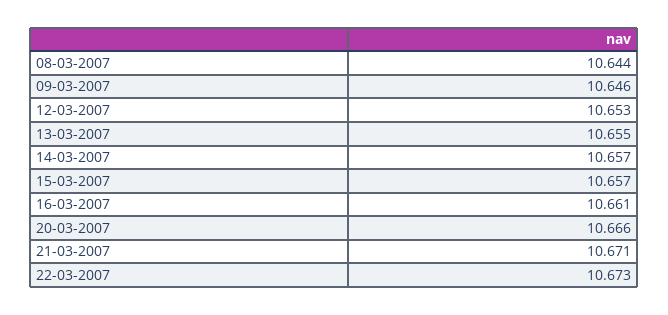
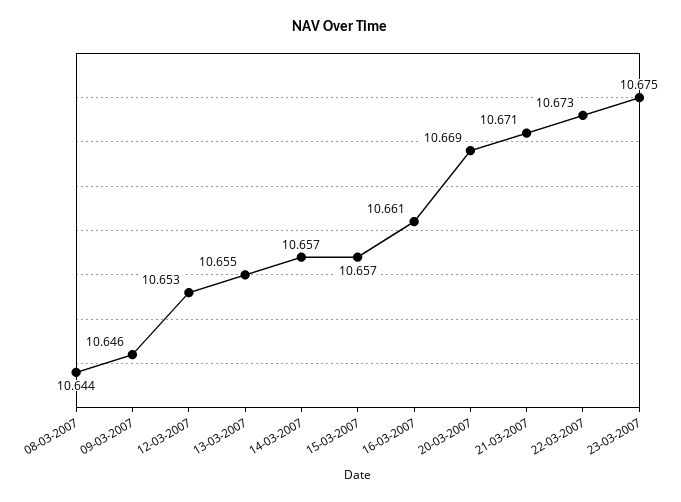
20-03-2007: 10.666 -> 10.669
23-03-2007: none -> 10.675

